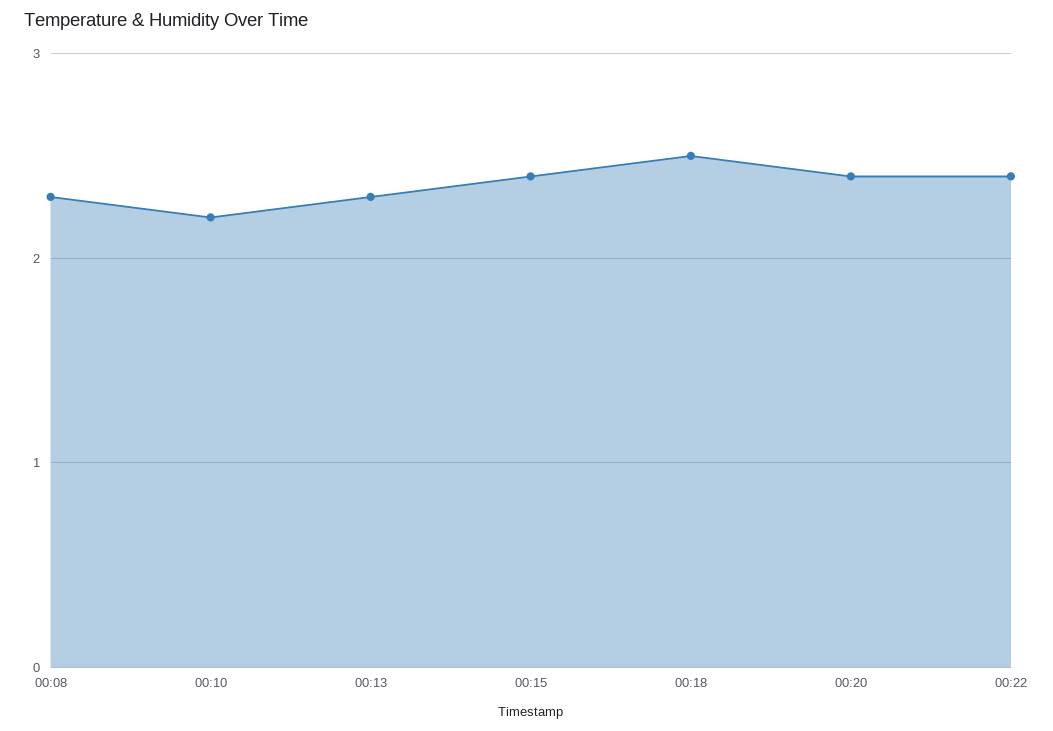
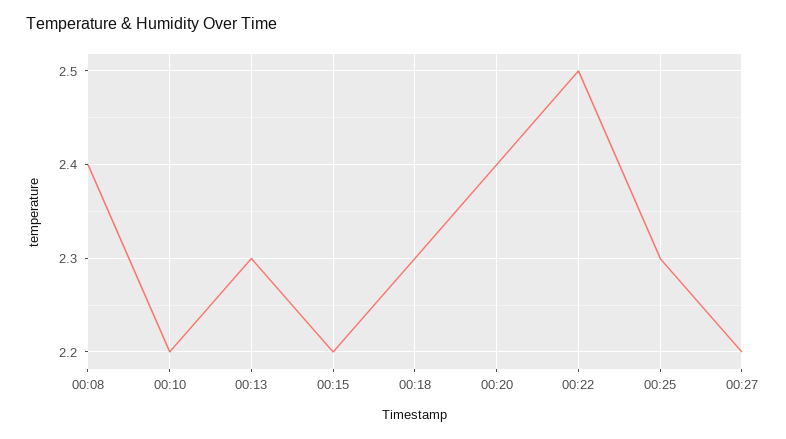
00:08: 2.3 -> 2.4
00:15: 2.4 -> 2.2
00:18: 2.5 -> 2.3
00:22: 2.4 -> 2.5
00:25: none -> 2.3
00:27: none -> 2.2

